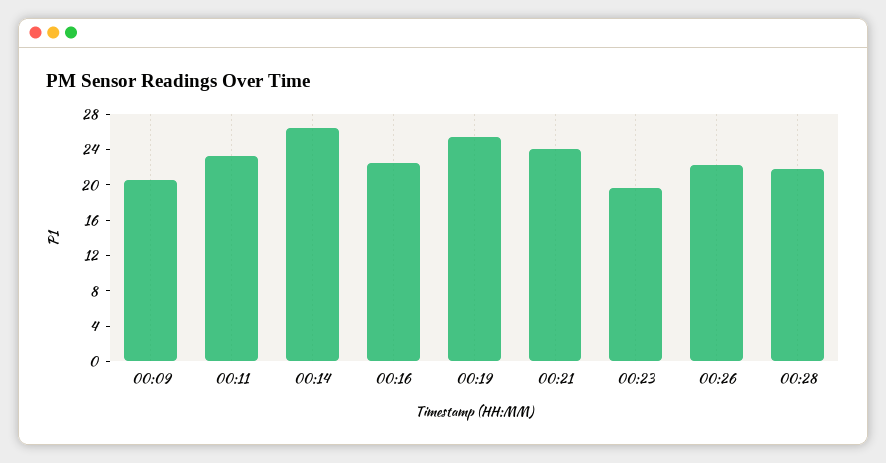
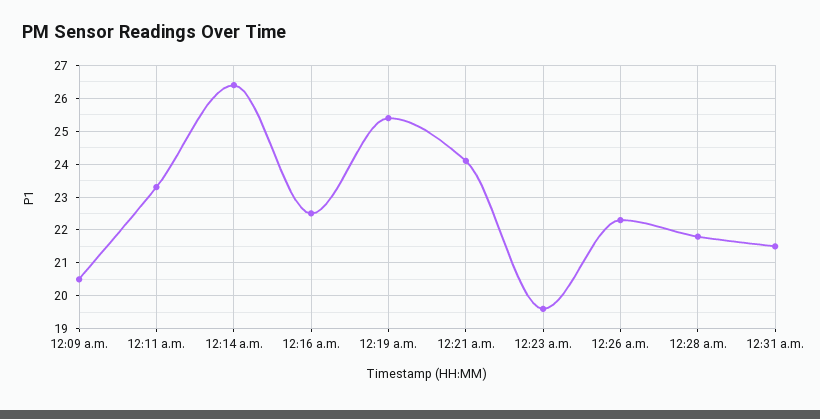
12:31 a.m.: none -> 21.5

